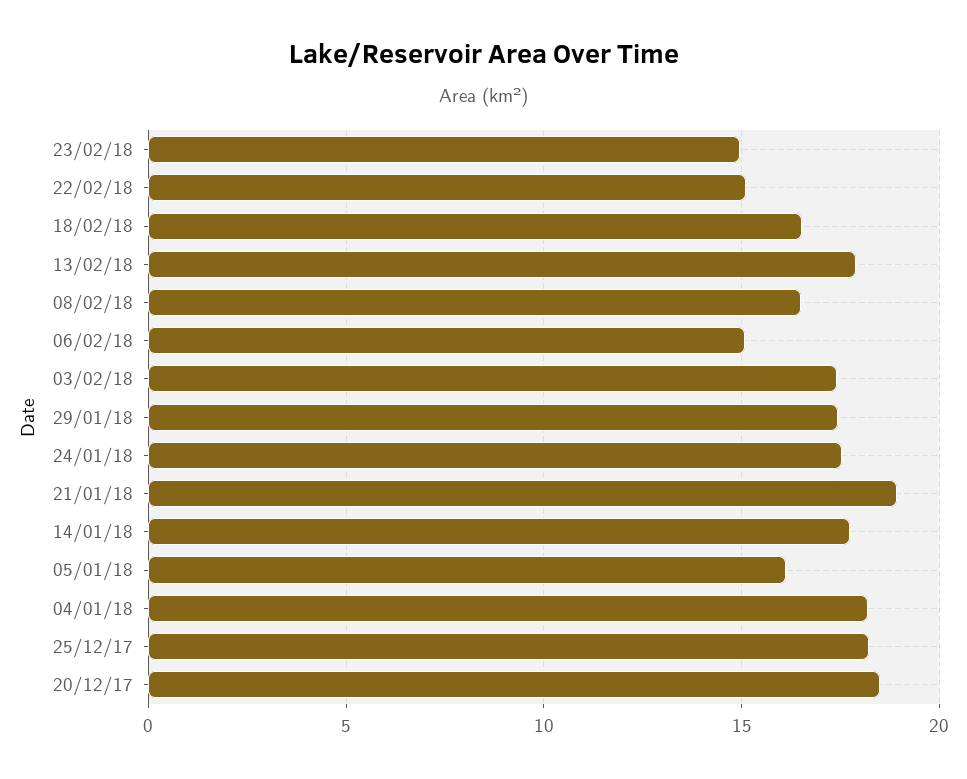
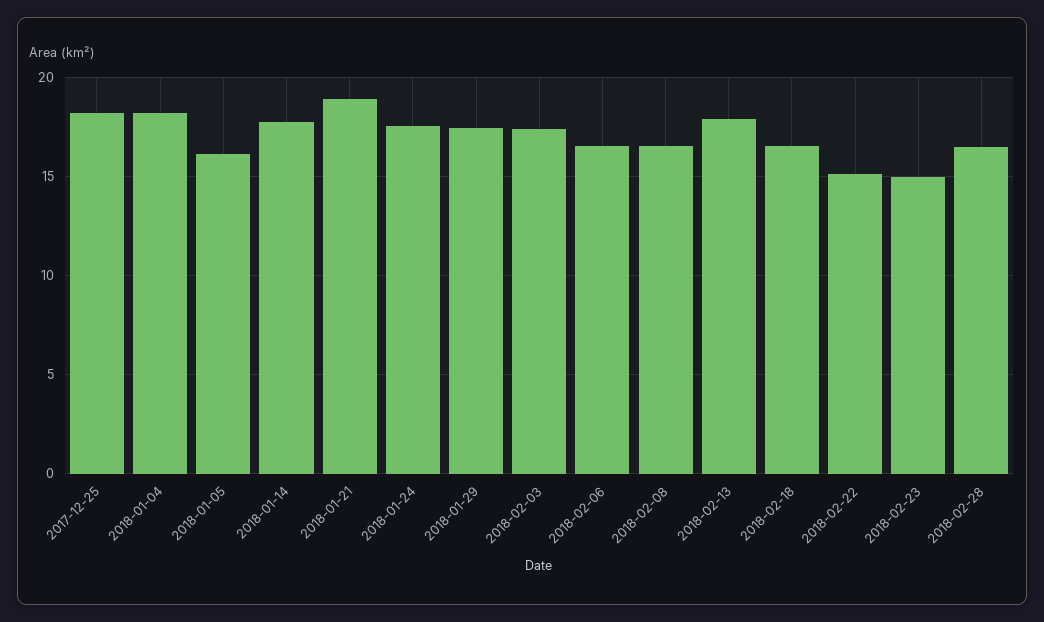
06/02/18: 15 -> 16.5
20/12/17: 18.5 -> none
2018-02-28: none -> 16.5

